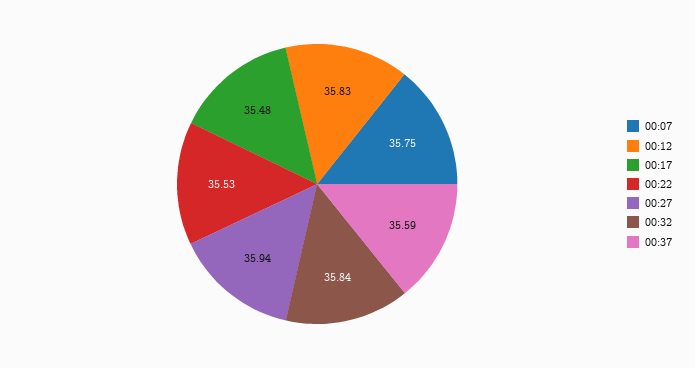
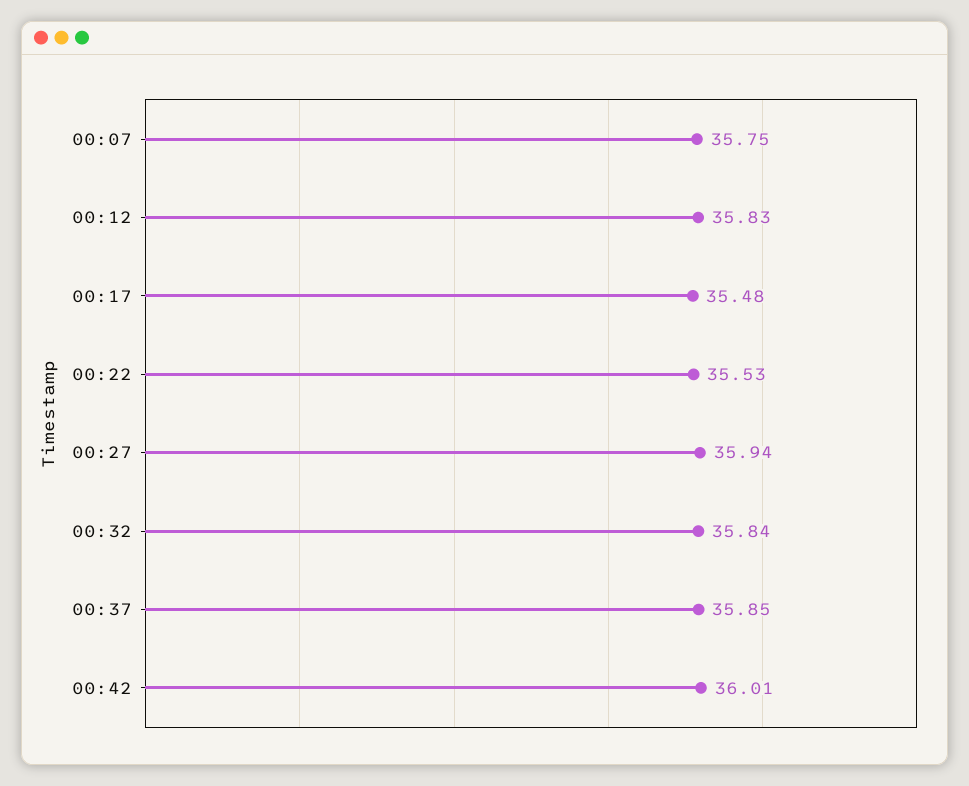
00:37: 35.59 -> 35.85
00:42: none -> 36.01

